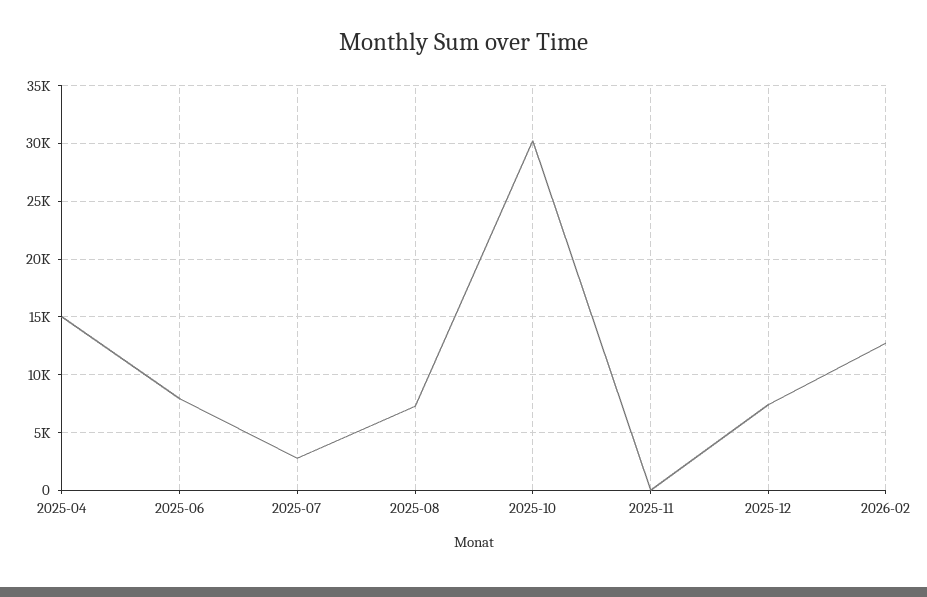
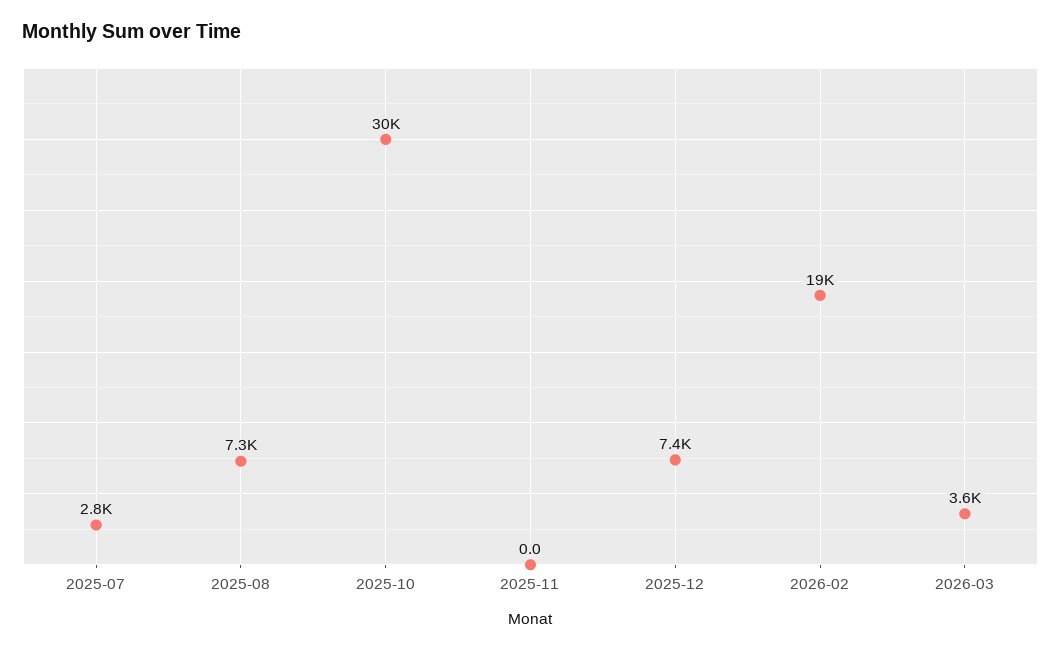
2025-04: 15000 -> none
2025-06: 8000 -> none
2026-02: 13000 -> 19000
2026-03: none -> 3600

